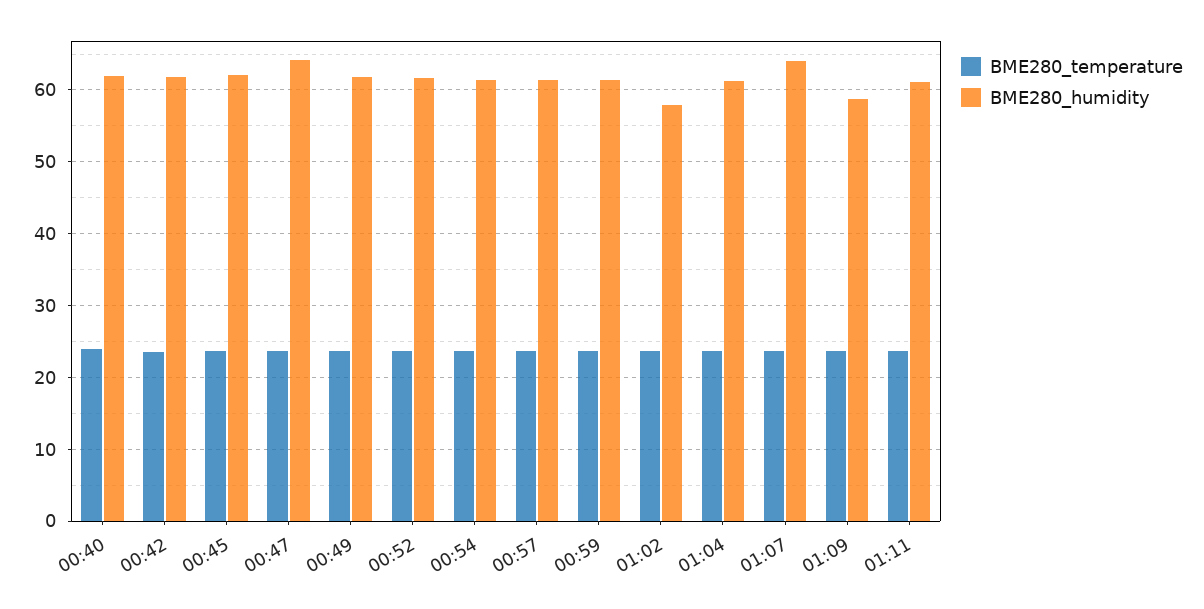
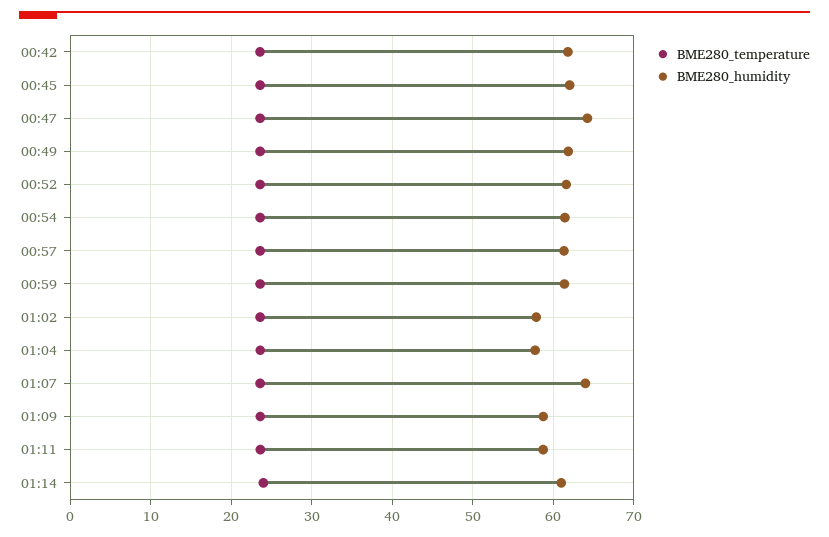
BME280_temperature, 00:40: 24 -> none
BME280_humidity, 00:40: 62 -> none
BME280_humidity, 01:04: 61 -> 58
BME280_humidity, 01:11: 61 -> 59
BME280_temperature, 01:14: none -> 24
BME280_humidity, 01:14: none -> 61

